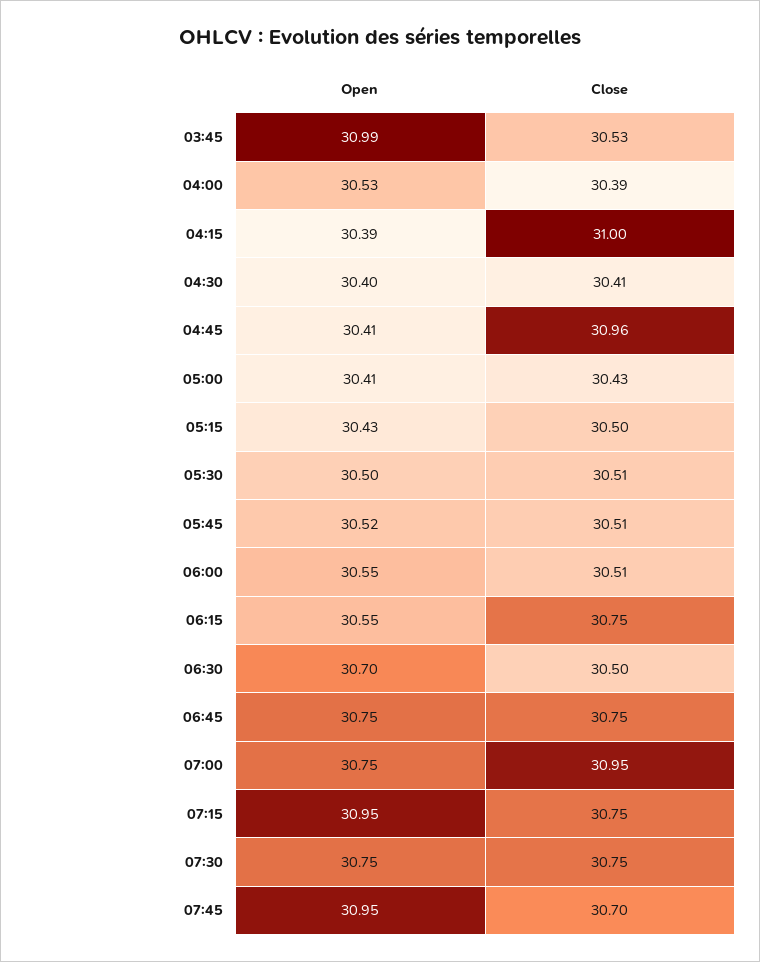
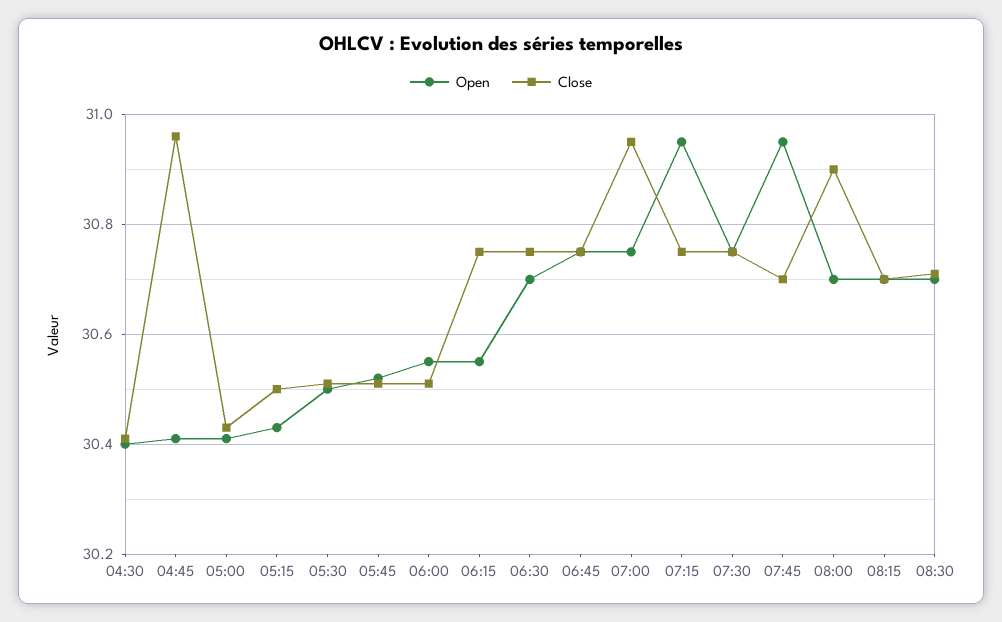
Open, 03:45: 30.99 -> none
Close, 03:45: 30.53 -> none
Open, 04:00: 30.53 -> none
Close, 04:00: 30.39 -> none
Open, 04:15: 30.39 -> none
Close, 04:15: 31 -> none
Close, 06:30: 30.5 -> 30.75
Open, 08:00: none -> 30.7
Close, 08:00: none -> 30.9
Open, 08:15: none -> 30.7
Close, 08:15: none -> 30.7
Open, 08:30: none -> 30.7
Close, 08:30: none -> 30.7

